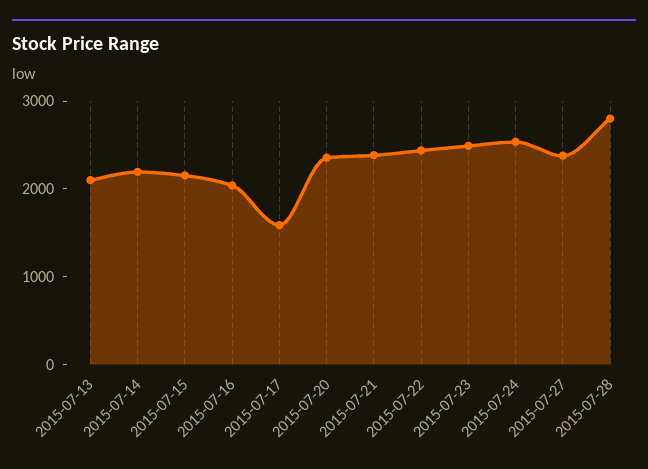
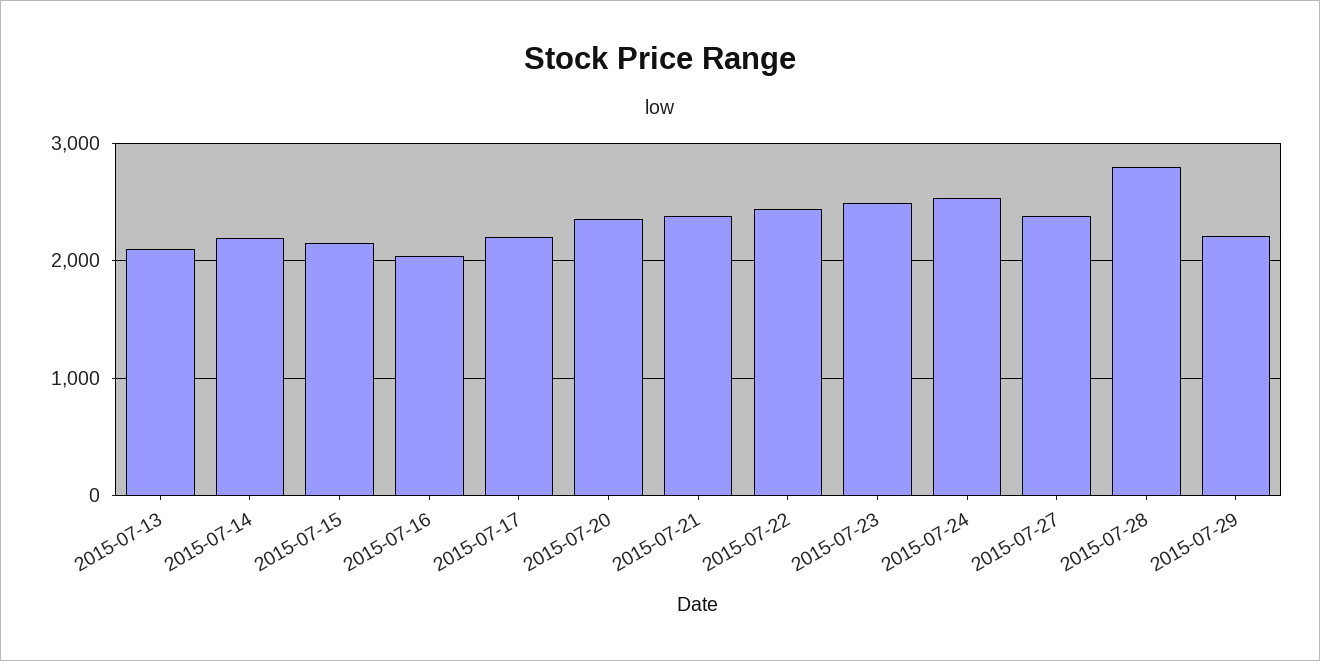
2015-07-17: 1600 -> 2200
2015-07-29: none -> 2200

